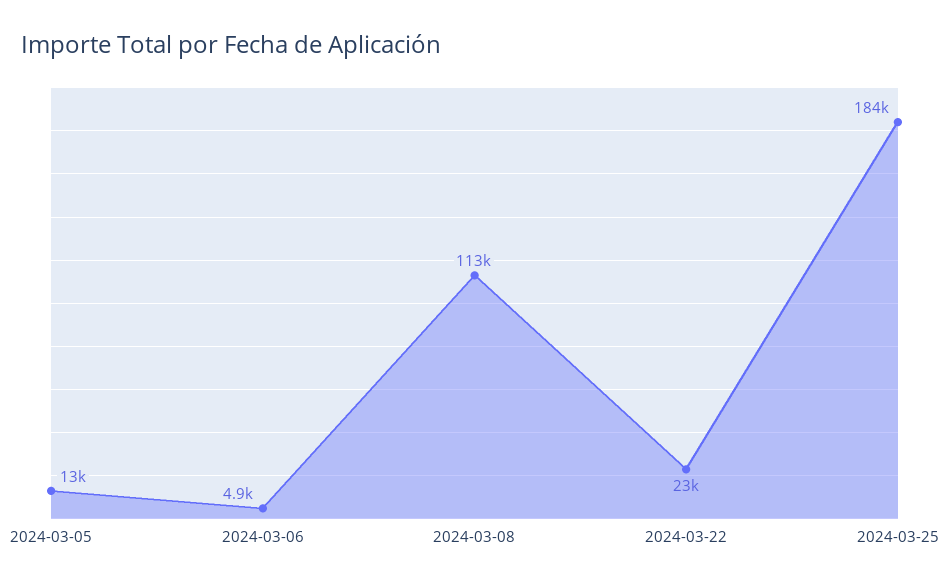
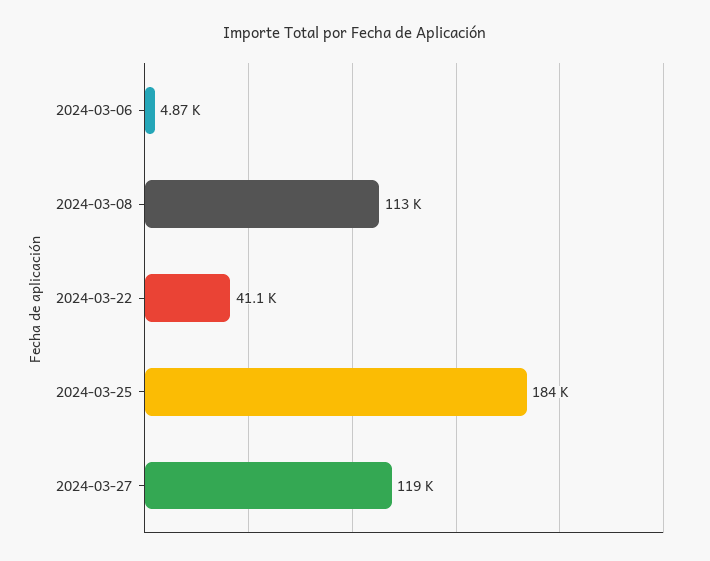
2024-03-05: 13000 -> none
2024-03-22: 23000 -> 41100
2024-03-27: none -> 119000

